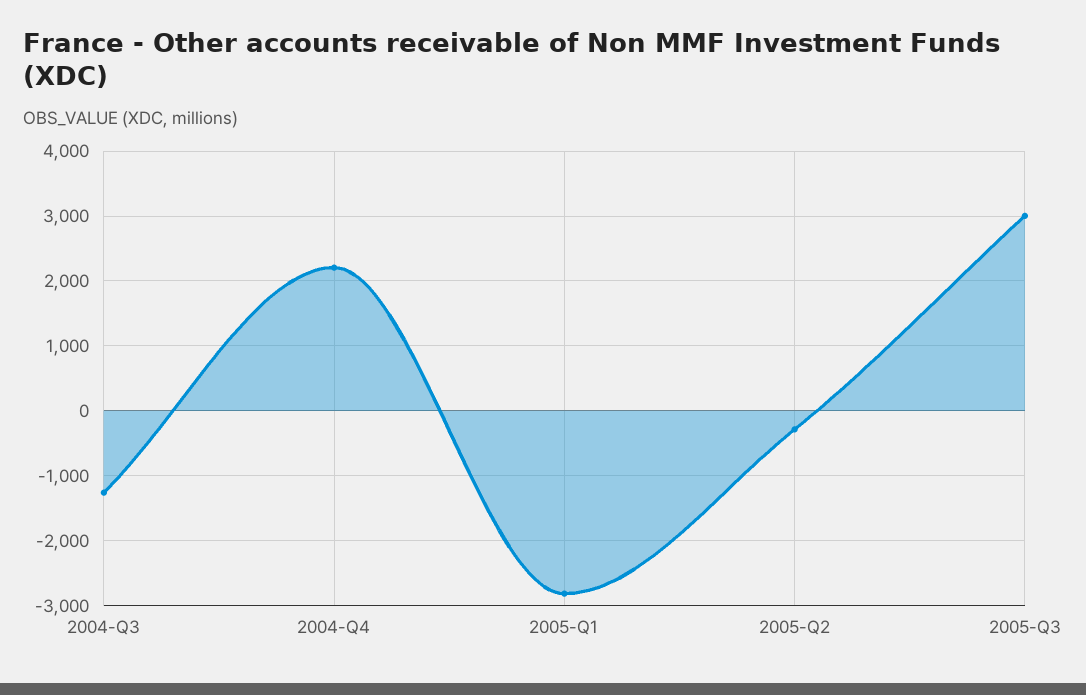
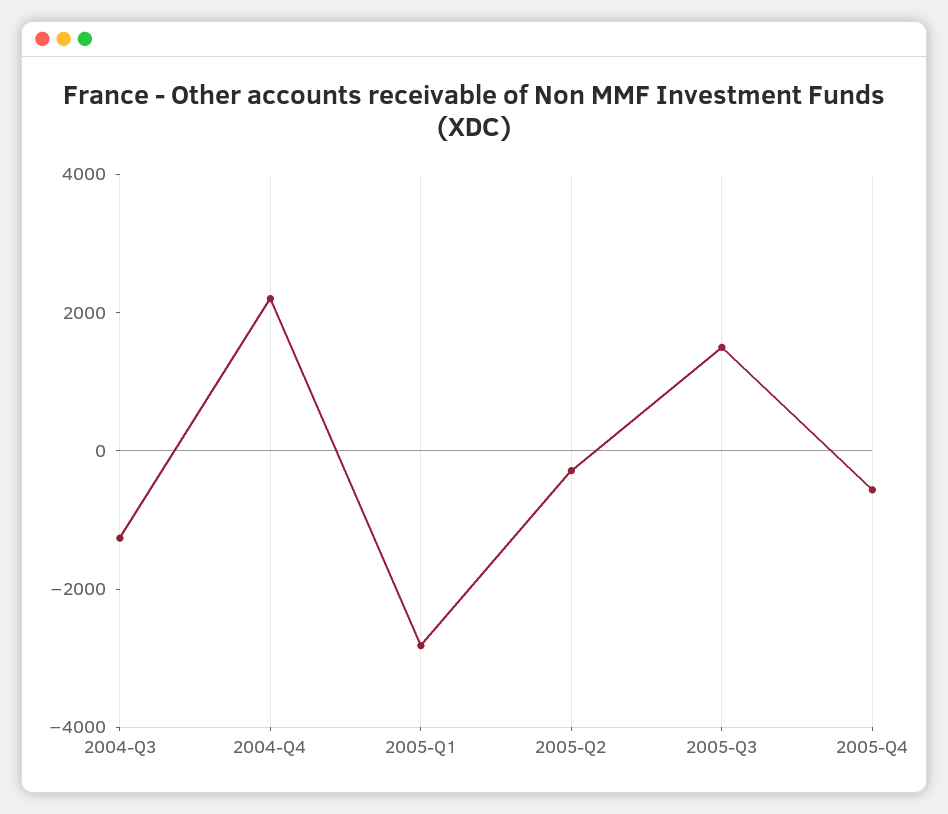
2005-Q3: 3000 -> 1500
2005-Q4: none -> -500

